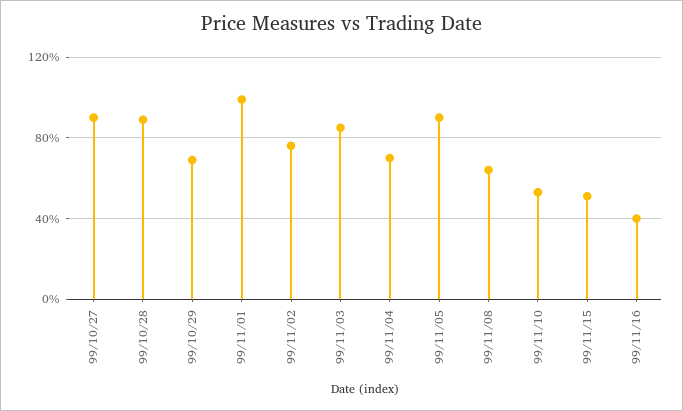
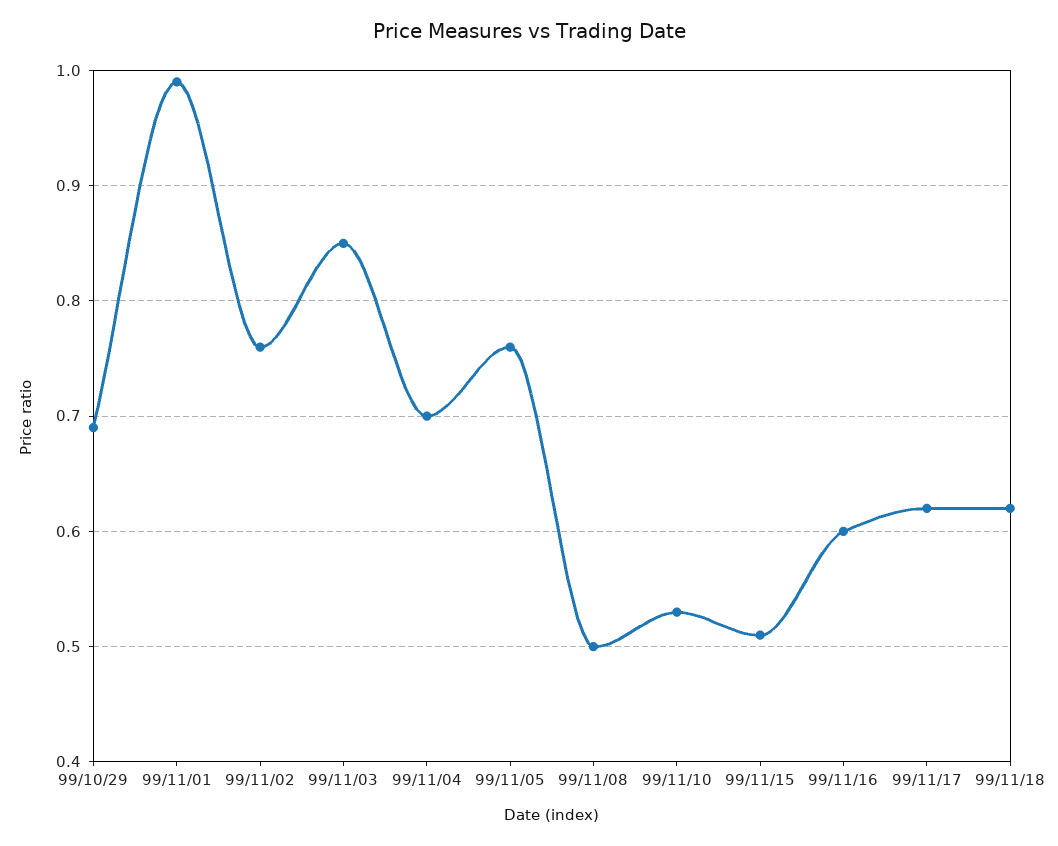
99/10/27: 0.9 -> none
99/10/28: 0.9 -> none
99/11/05: 0.9 -> 0.76
99/11/08: 0.65 -> 0.5
99/11/16: 0.4 -> 0.6
99/11/17: none -> 0.62
99/11/18: none -> 0.62

